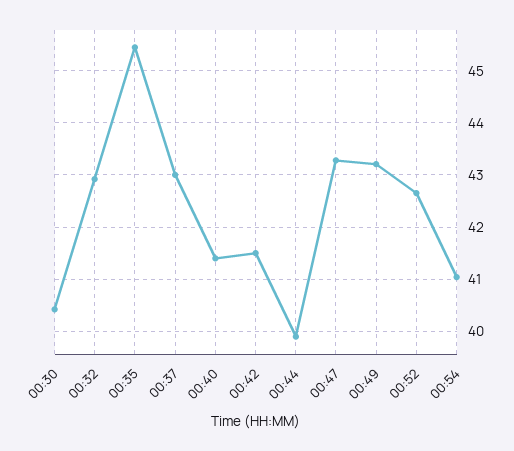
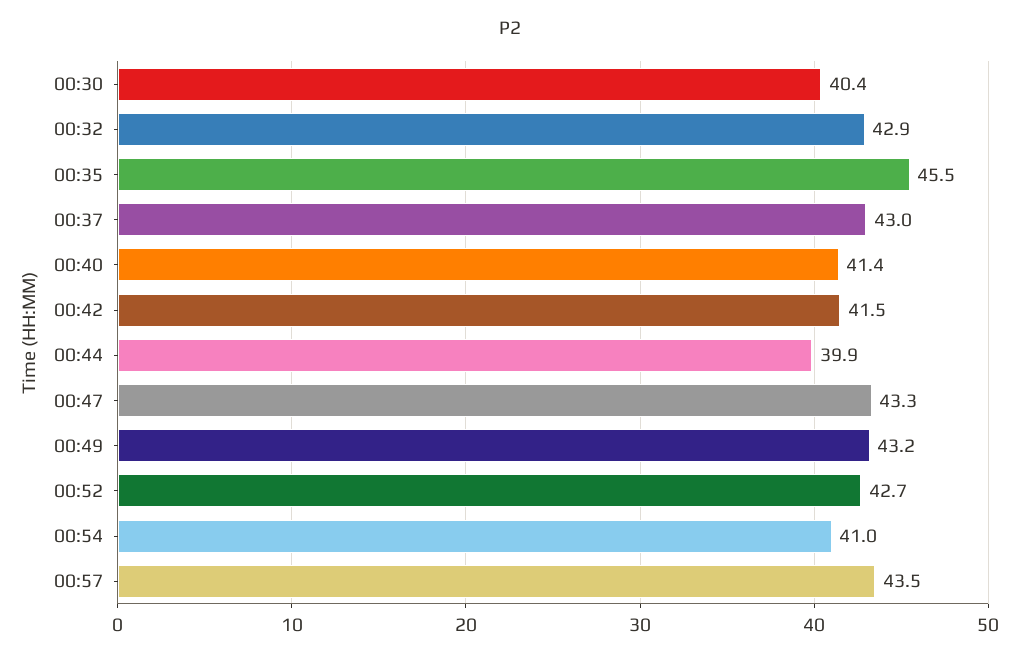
00:57: none -> 43.5

